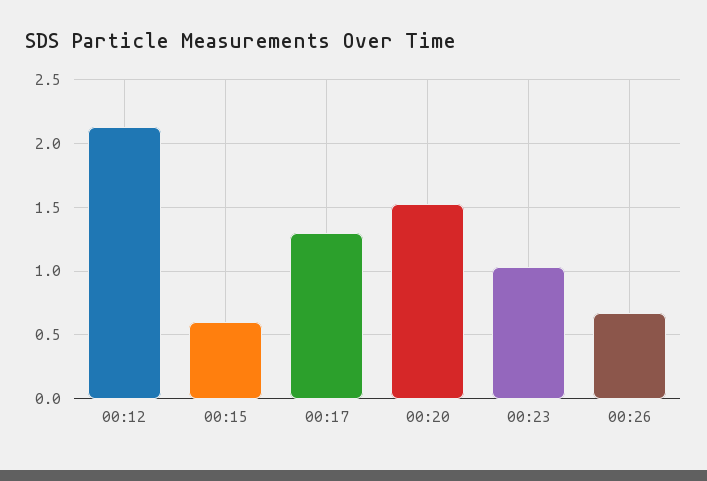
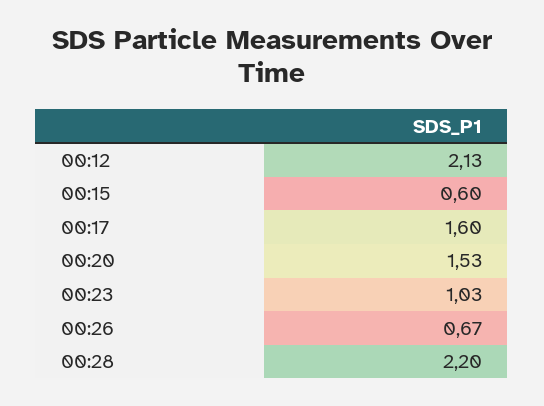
00:17: 1.3 -> 1.6
00:28: none -> 2.2

